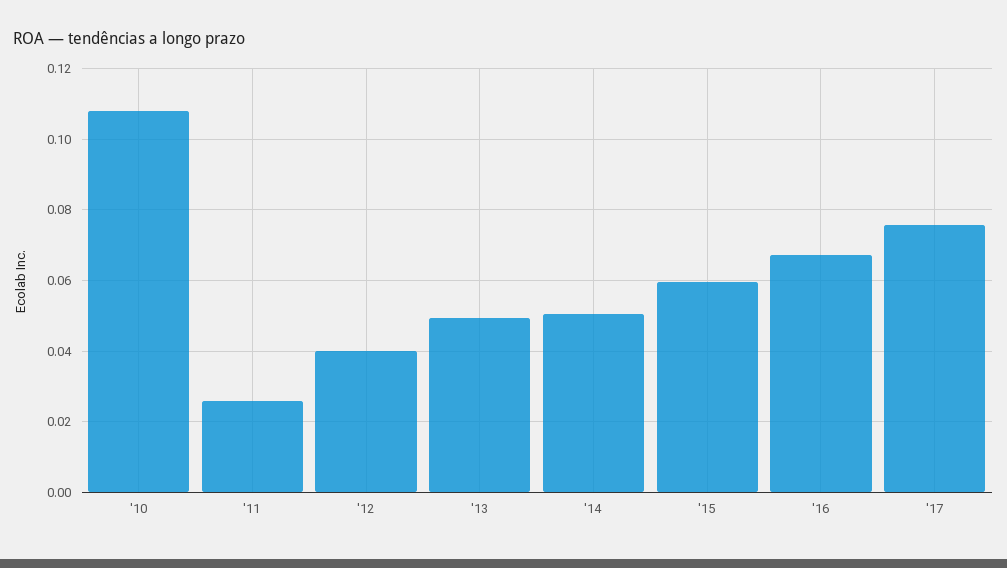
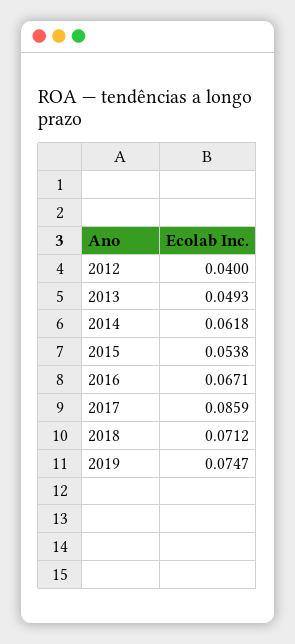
'10: 0.108 -> none
'11: 0.026 -> none
'14: 0.05 -> 0.0618
'15: 0.06 -> 0.0538
'17: 0.076 -> 0.0859
2018: none -> 0.0712
2019: none -> 0.0747

